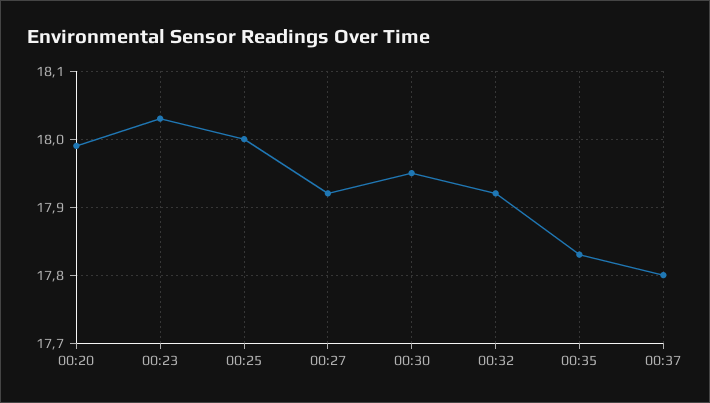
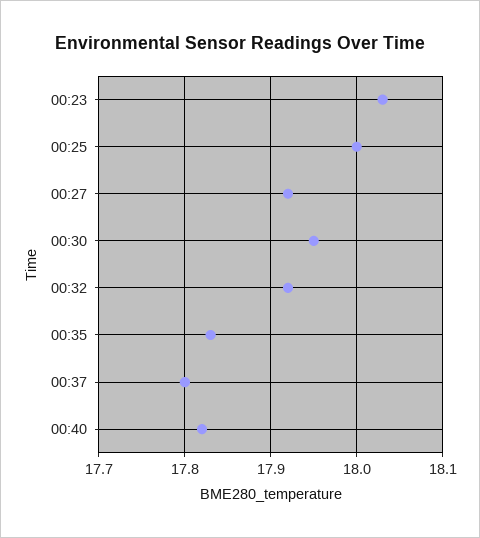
00:20: 17.99 -> none
00:40: none -> 17.82

